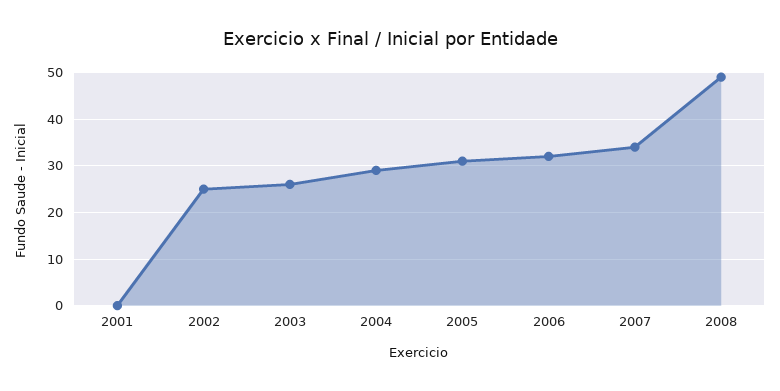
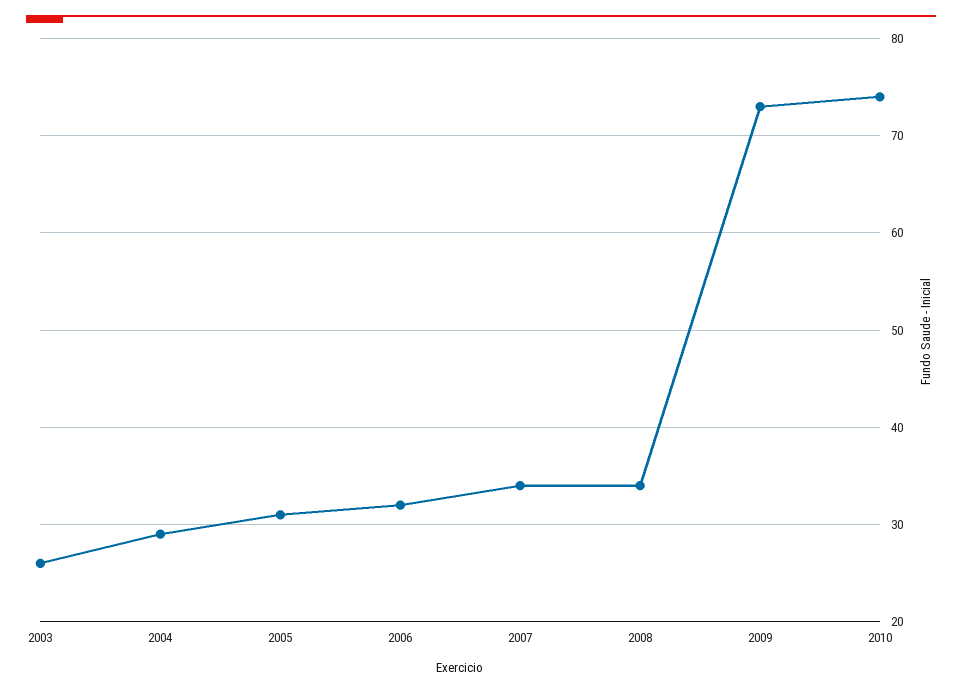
2001: 0 -> none
2002: 25 -> none
2008: 50 -> 34
2009: none -> 73
2010: none -> 74

